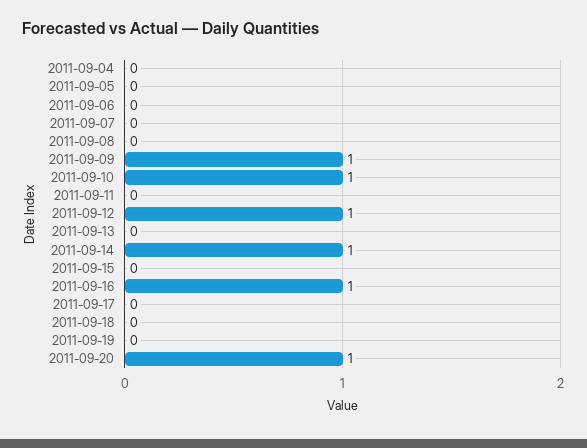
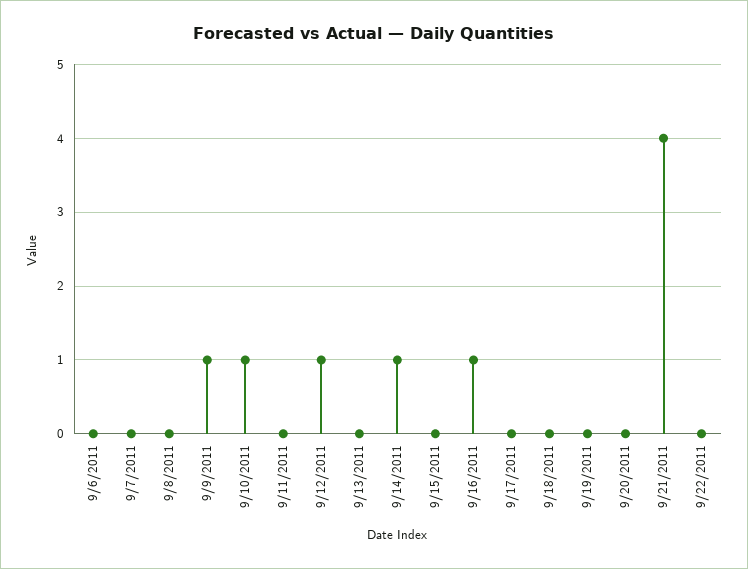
2011-09-04: 0 -> none
2011-09-05: 0 -> none
2011-09-20: 1 -> 0
9/21/2011: none -> 4
9/22/2011: none -> 0

